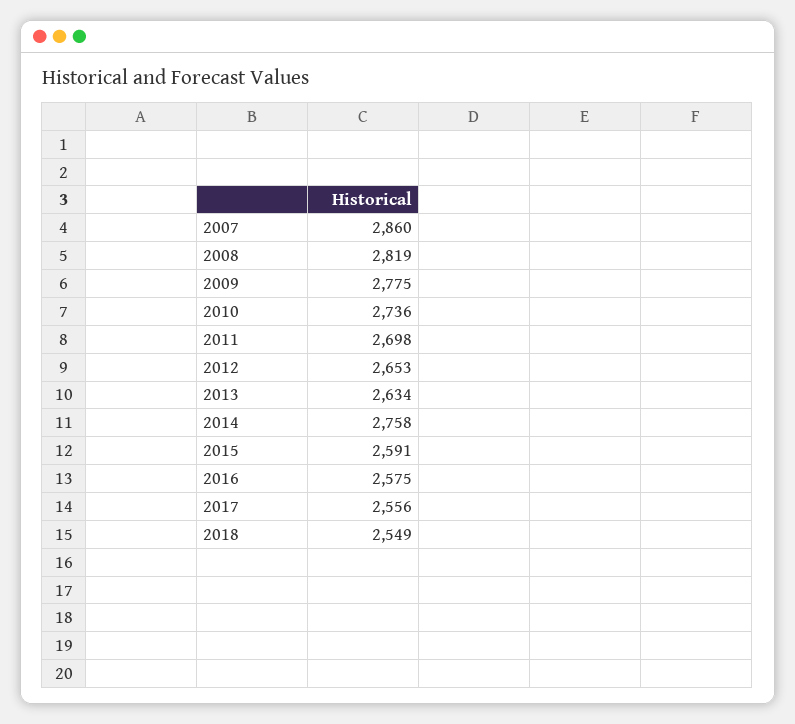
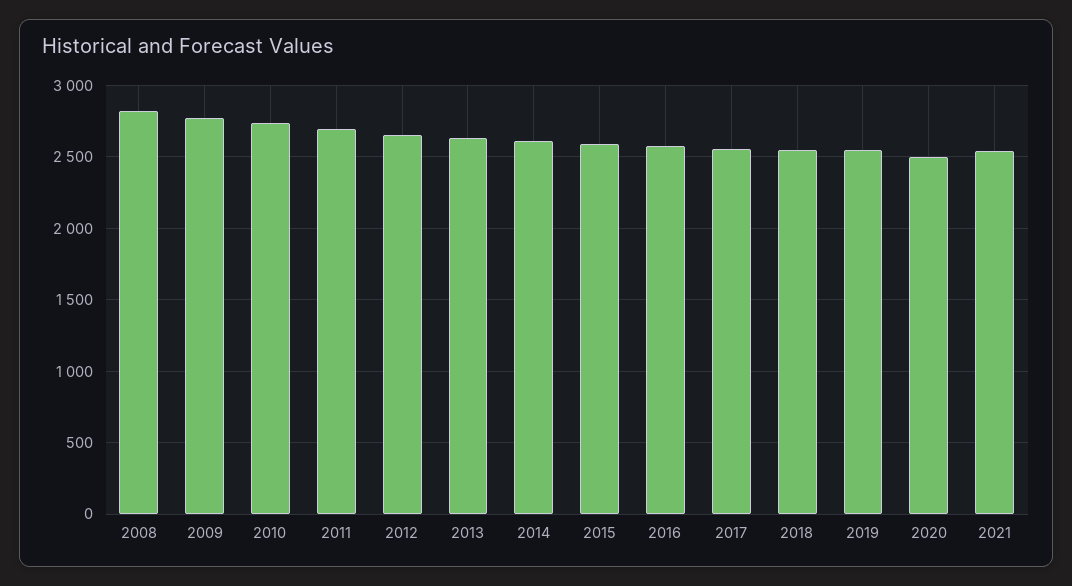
2007: 2860 -> none
2014: 2758 -> 2600
2019: none -> 2550
2020: none -> 2500
2021: none -> 2550

